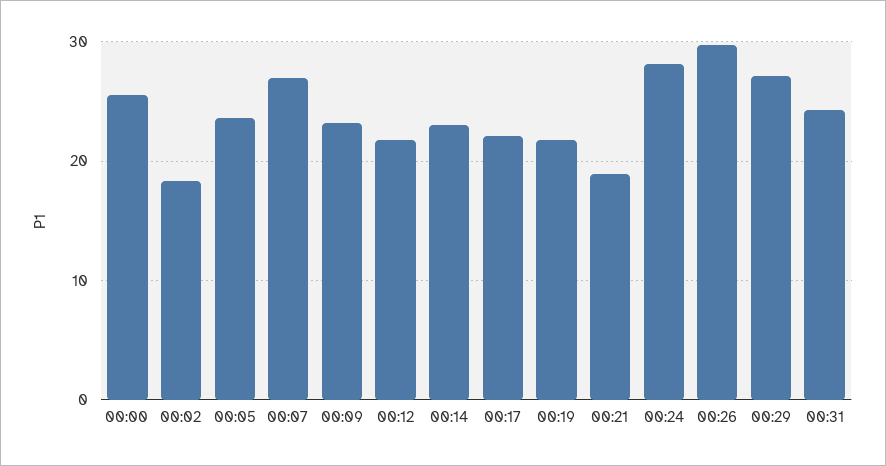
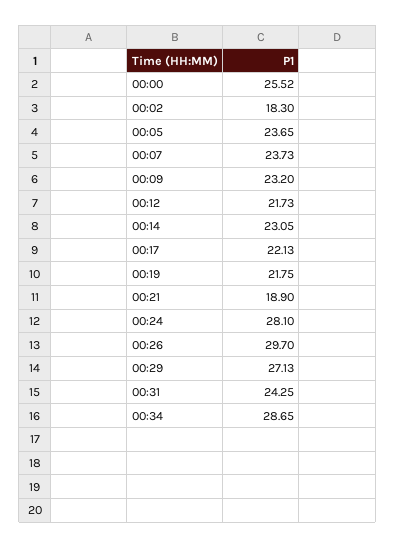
00:07: 27 -> 23.73
00:34: none -> 28.65

